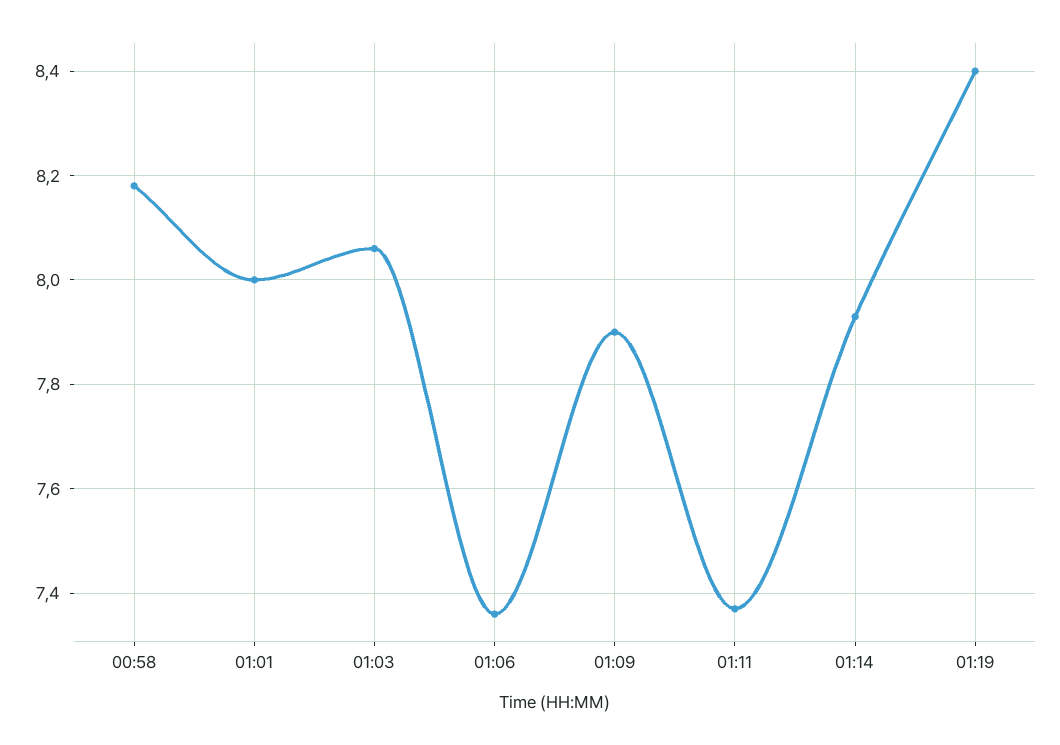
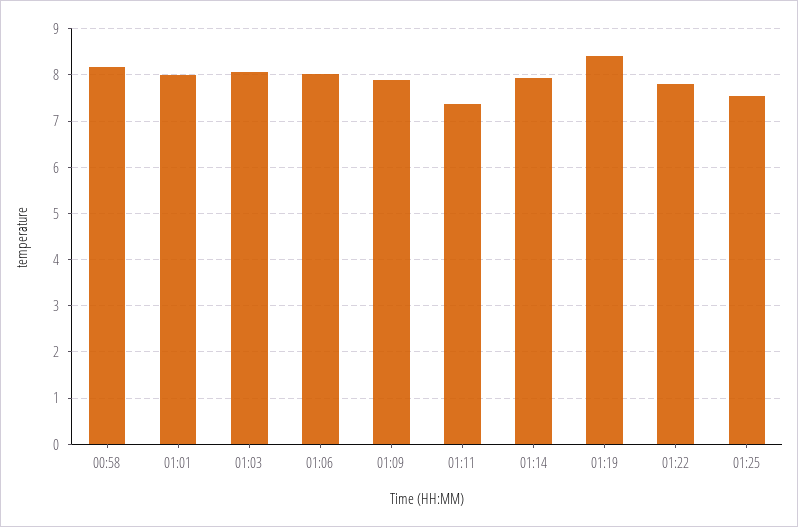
01:06: 7.35 -> 8
01:22: none -> 7.8
01:25: none -> 7.6

